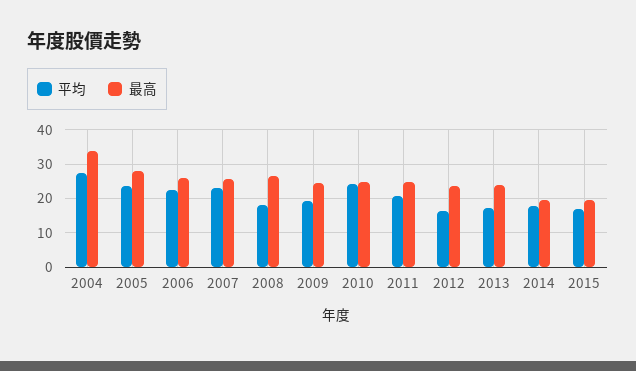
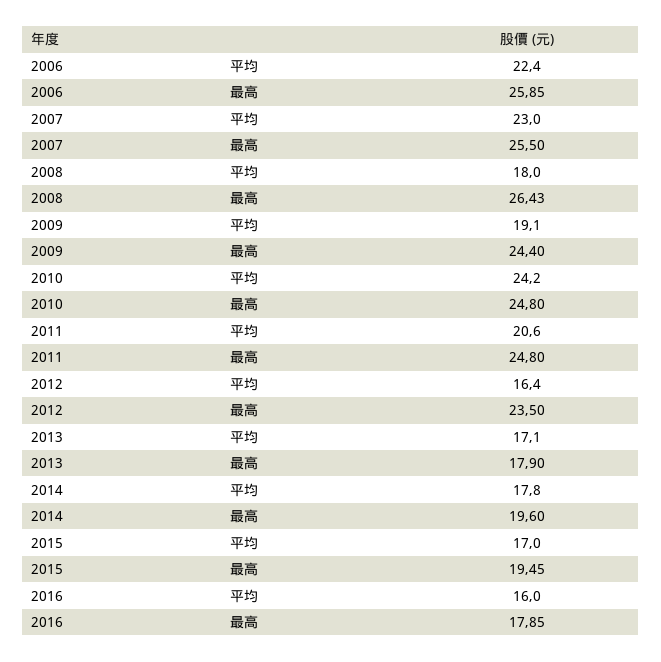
平均, 2004: 28 -> none
最高, 2004: 34 -> none
平均, 2005: 24 -> none
最高, 2005: 28 -> none
最高, 2013: 24 -> 17.9
平均, 2016: none -> 16
最高, 2016: none -> 17.85

